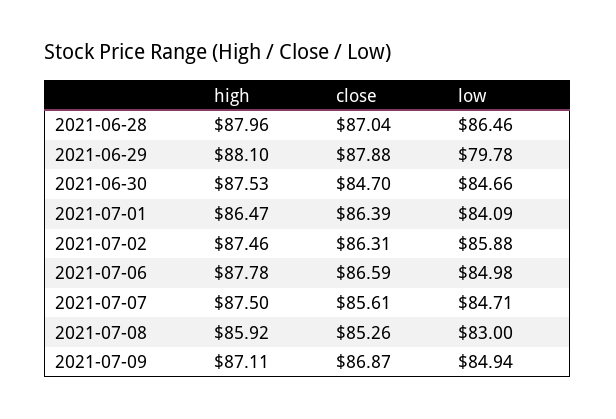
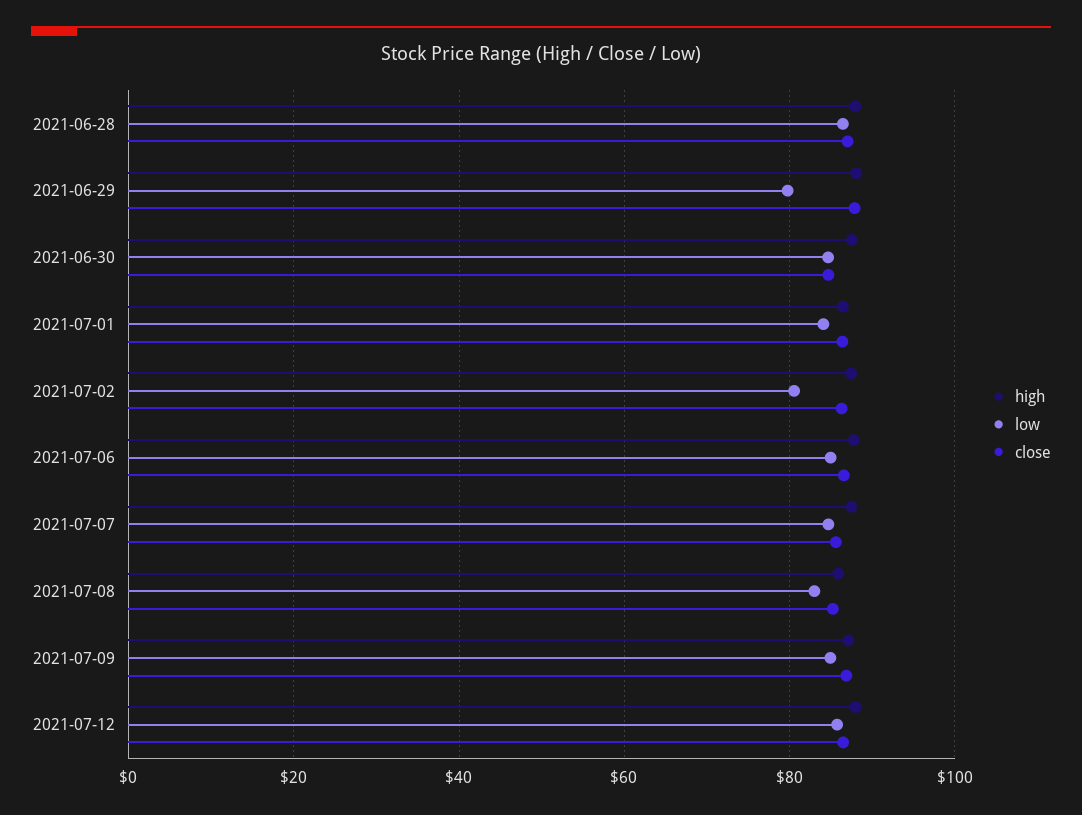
low, 2021-07-02: 85.88 -> 80
high, 2021-07-12: none -> 88
low, 2021-07-12: none -> 86
close, 2021-07-12: none -> 86

